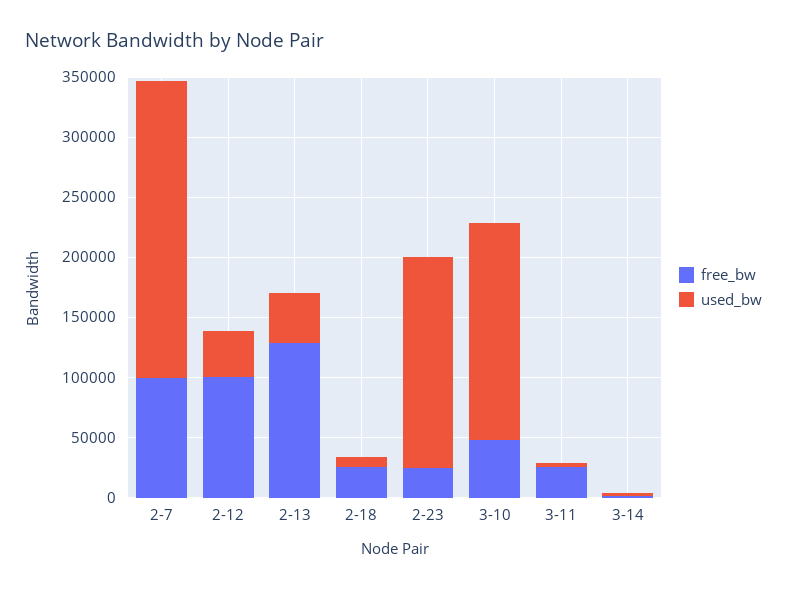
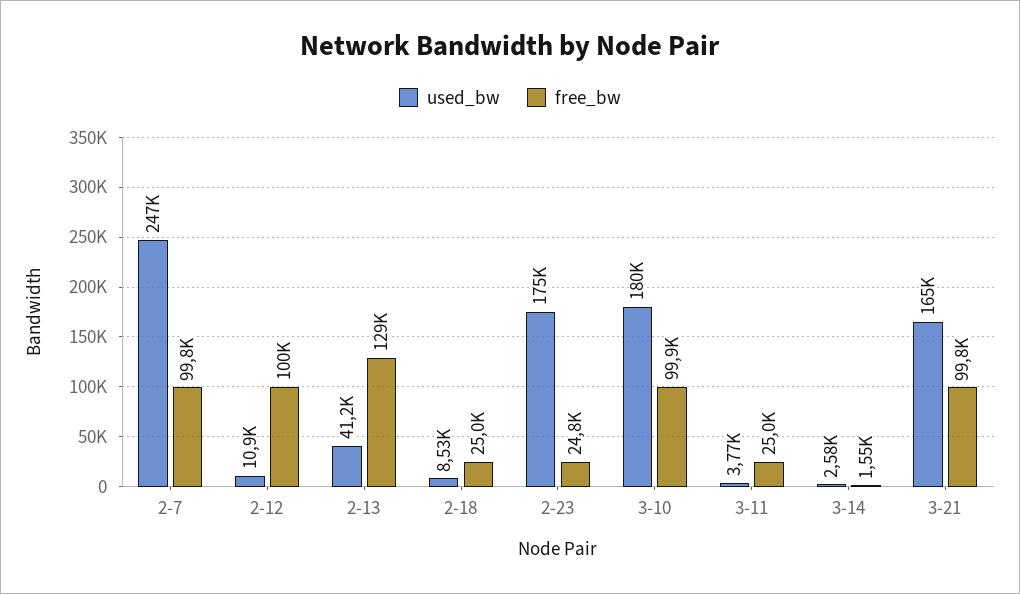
used_bw, 2-12: 40000 -> 10900
free_bw, 3-10: 50000 -> 99900
used_bw, 3-21: none -> 165000
free_bw, 3-21: none -> 99800

